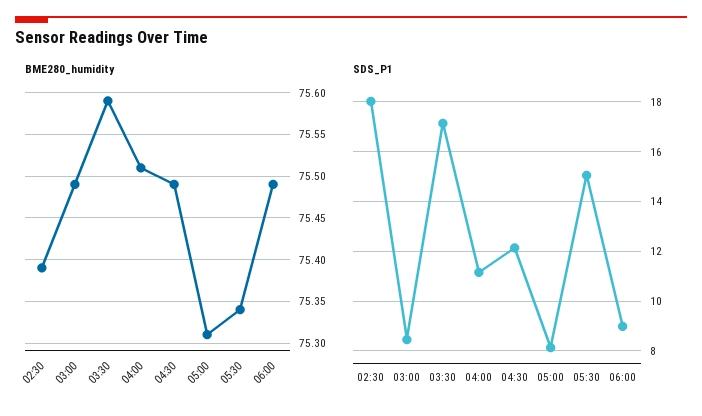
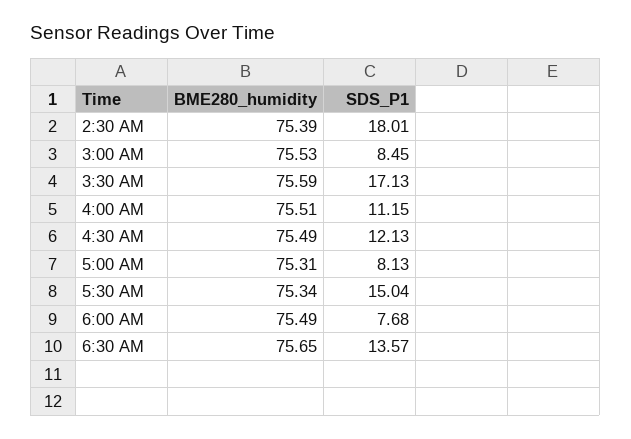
BME280_humidity, 03:00: 75.49 -> 75.53
SDS_P1, 06:00: 9 -> 7.68
BME280_humidity, 6:30 AM: none -> 75.65
SDS_P1, 6:30 AM: none -> 13.57

